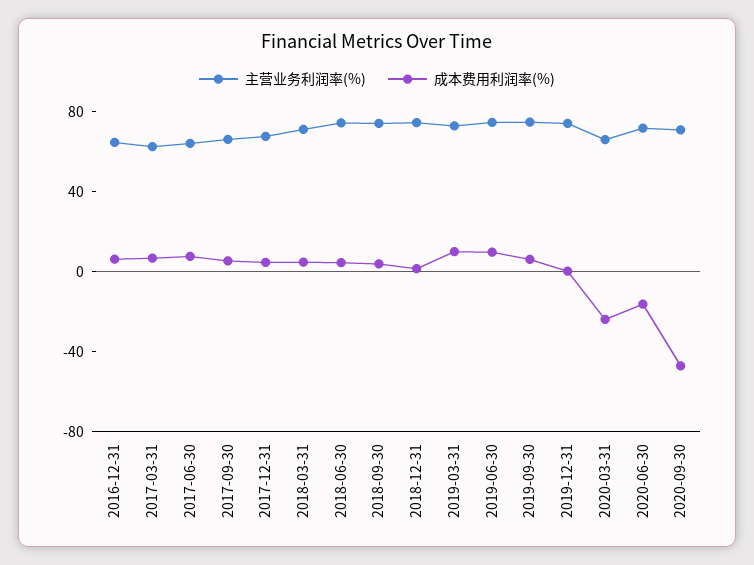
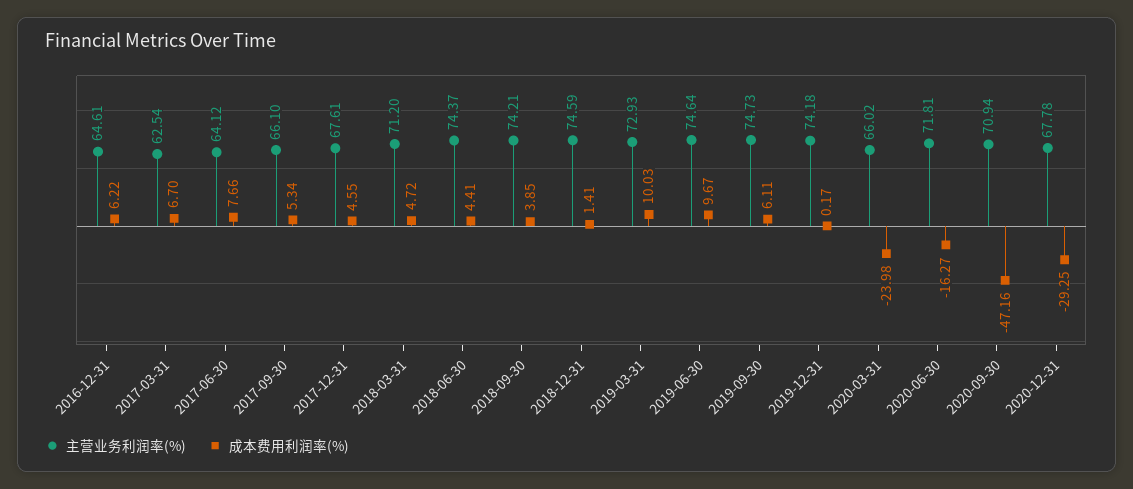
主营业务利润率(%), 2020-12-31: none -> 67.78
成本费用利润率(%), 2020-12-31: none -> -29.25

